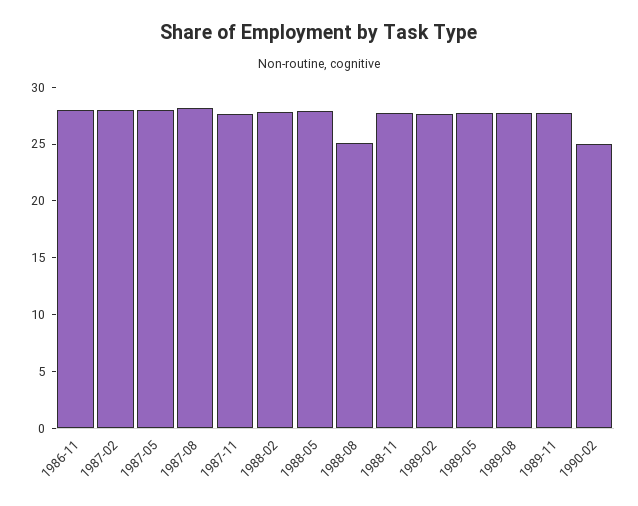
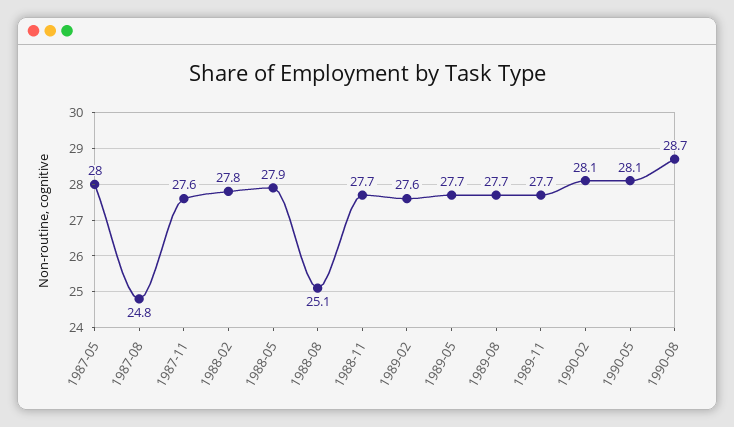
1986-11: 28 -> none
1987-02: 28 -> none
1987-08: 28 -> 24.8
1990-02: 25 -> 28.1
1990-05: none -> 28.1
1990-08: none -> 28.7

